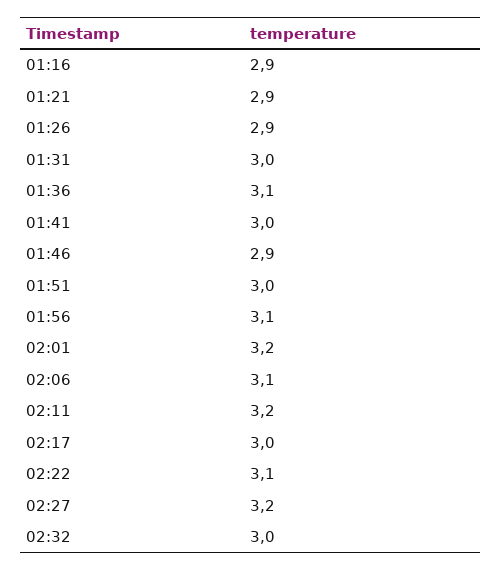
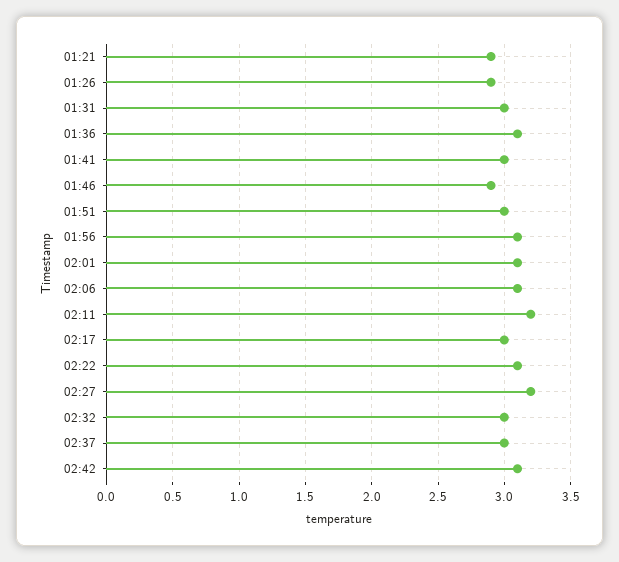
01:16: 2.9 -> none
02:01: 3.2 -> 3.1
02:37: none -> 3
02:42: none -> 3.1

